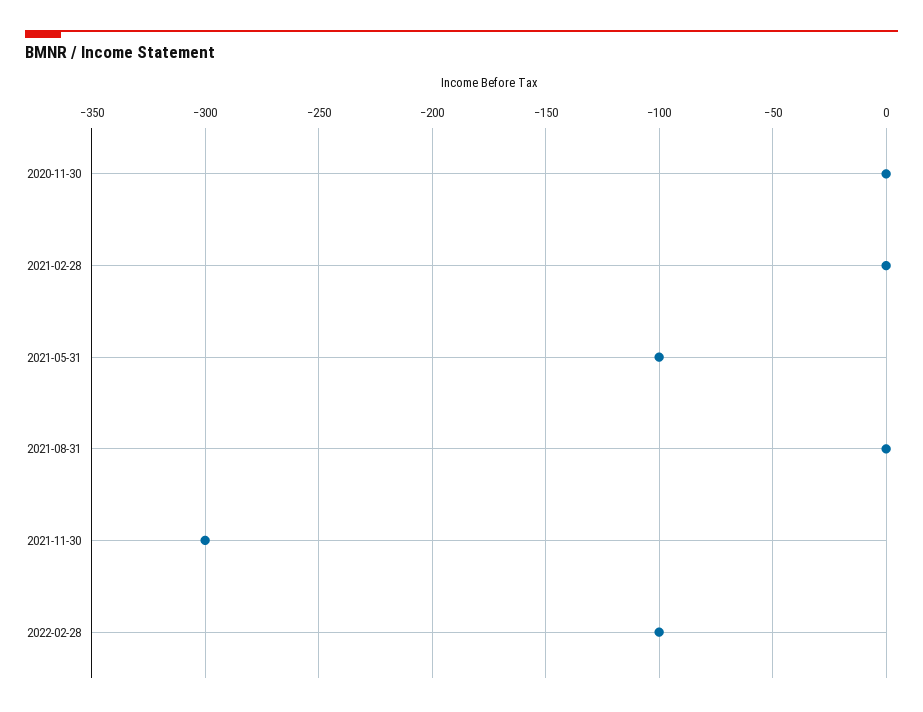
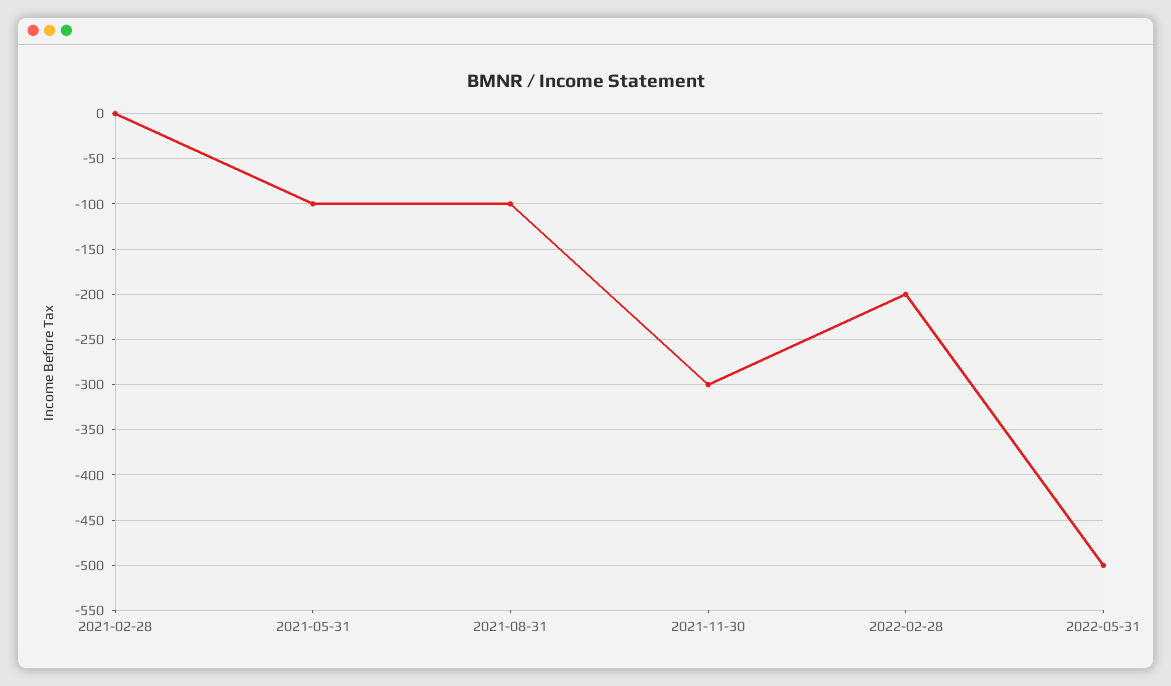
2020-11-30: 0 -> none
2021-08-31: 0 -> -100
2022-02-28: -100 -> -200
2022-05-31: none -> -500

